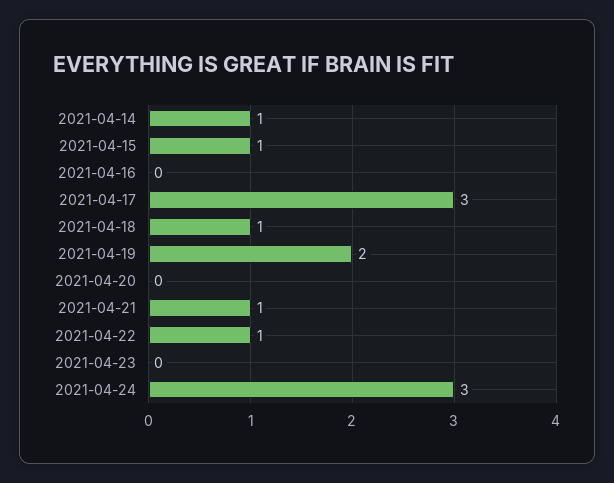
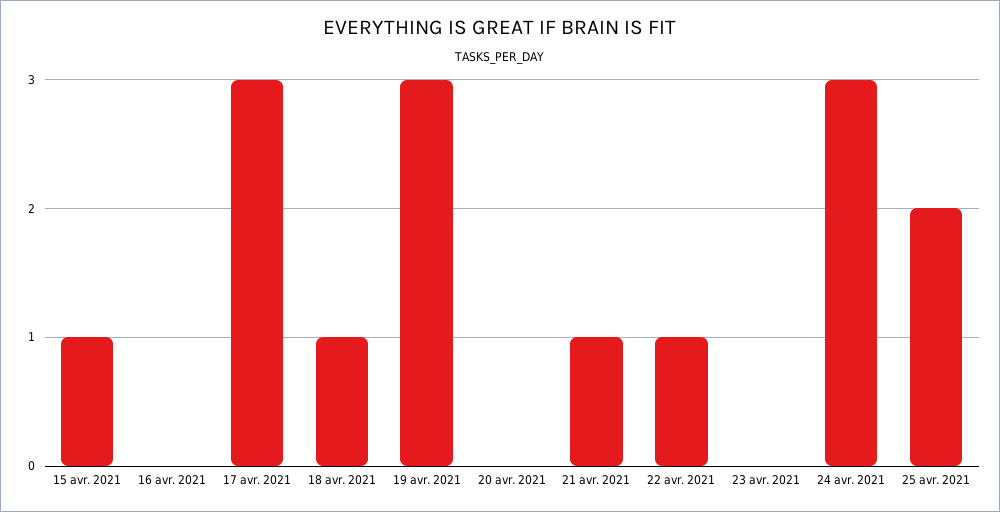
2021-04-14: 1 -> none
2021-04-19: 2 -> 3
25 avr. 2021: none -> 2

